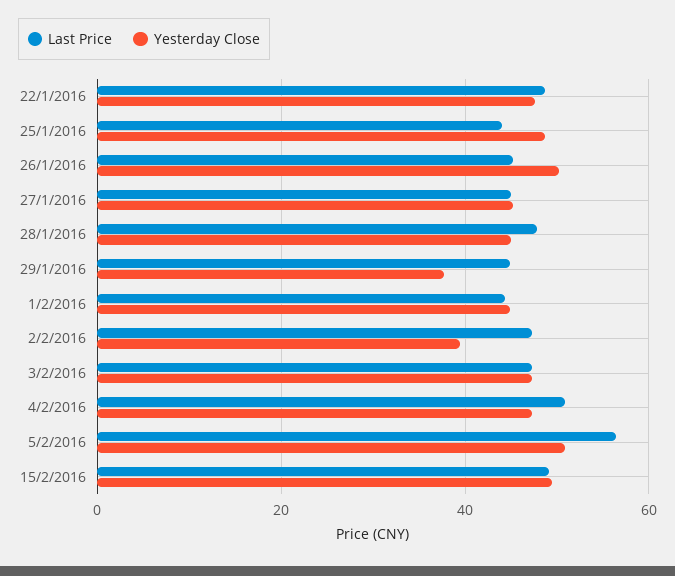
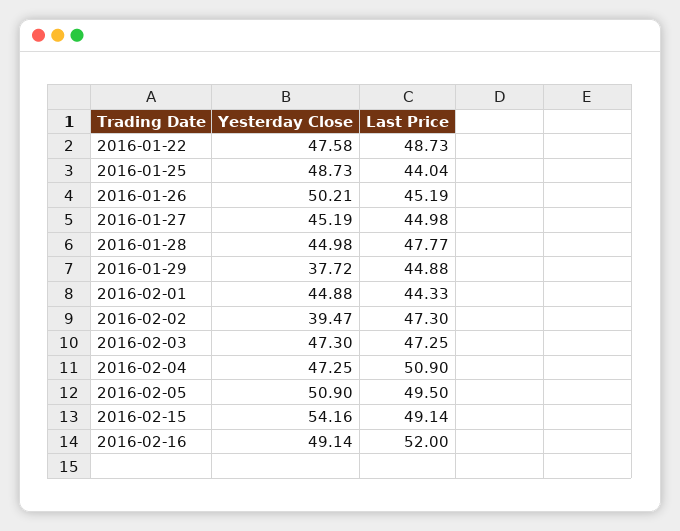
Last Price, 5/2/2016: 56 -> 49.5
Yesterday Close, 15/2/2016: 50 -> 54.16
Yesterday Close, 2016-02-16: none -> 49.14
Last Price, 2016-02-16: none -> 52

